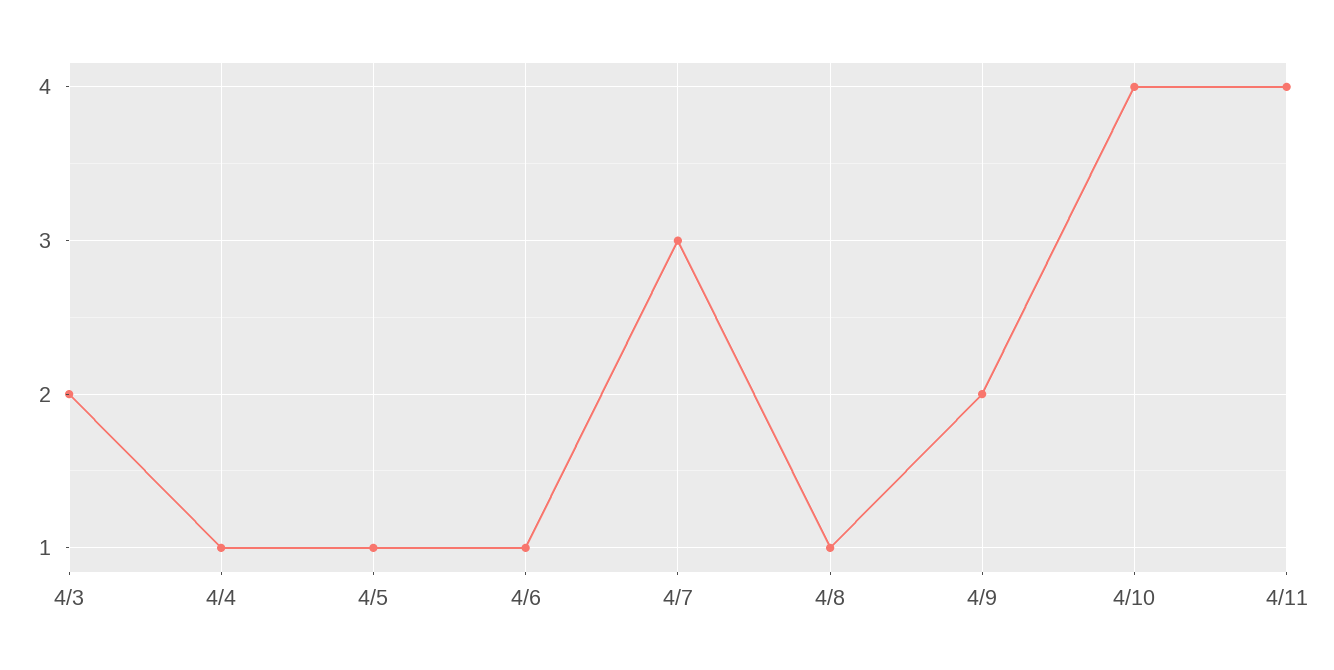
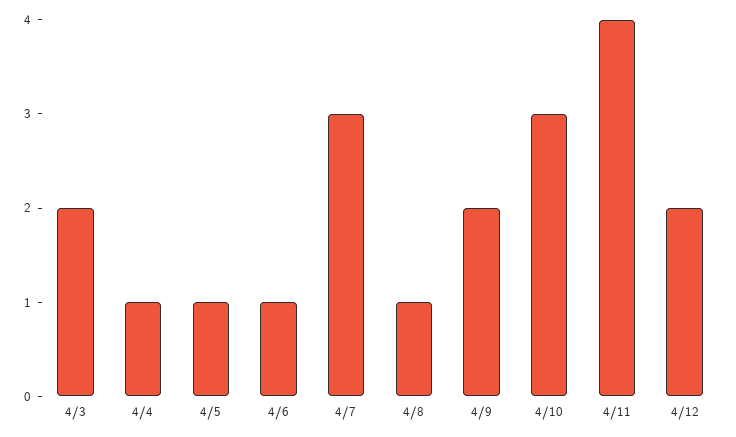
4/10: 4 -> 3
4/12: none -> 2

